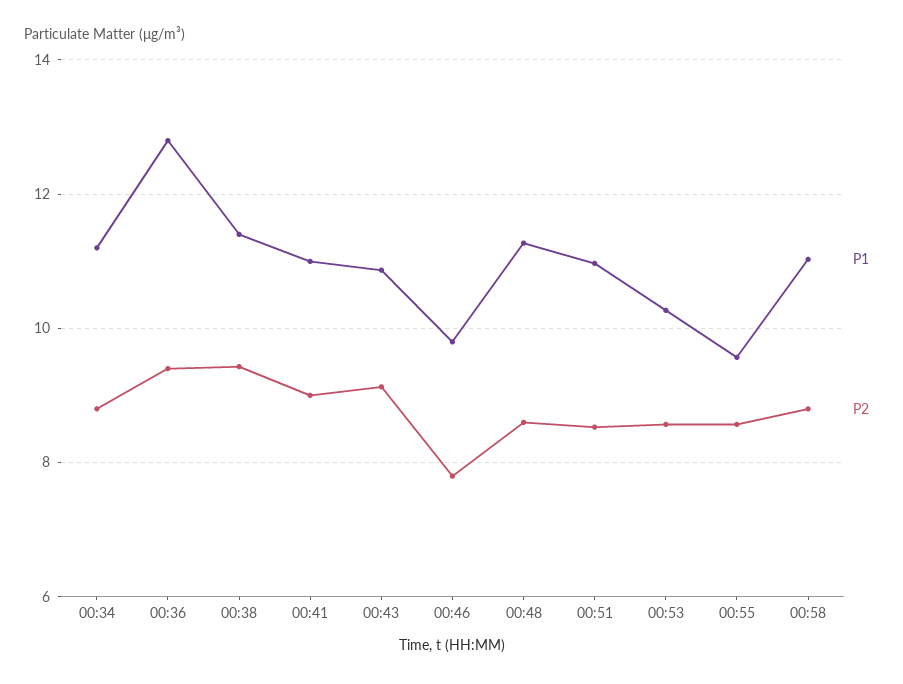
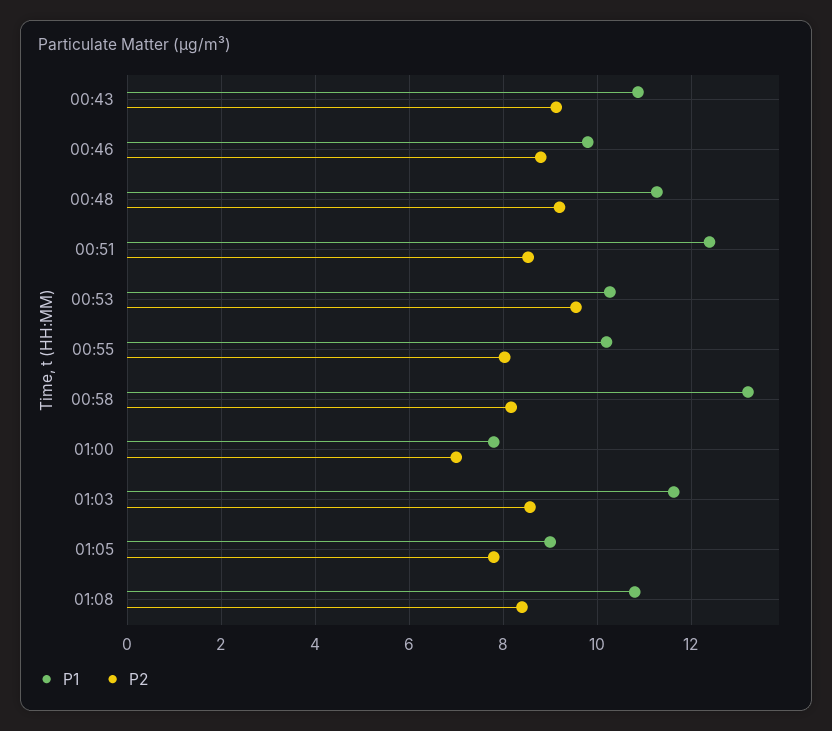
P1, 00:34: 11.2 -> none
P2, 00:34: 8.8 -> none
P1, 00:36: 12.8 -> none
P2, 00:36: 9.4 -> none
P1, 00:38: 11.4 -> none
P2, 00:38: 9.4 -> none
P1, 00:41: 11 -> none
P2, 00:41: 9 -> none
P2, 00:46: 7.8 -> 8.8
P2, 00:48: 8.6 -> 9.2
P1, 00:51: 11 -> 12.4
P2, 00:53: 8.6 -> 9.6
P1, 00:55: 9.6 -> 10.2
P2, 00:55: 8.6 -> 8
P1, 00:58: 11 -> 13.2
P2, 00:58: 8.8 -> 8.2
P1, 01:00: none -> 7.8
P2, 01:00: none -> 7
P1, 01:03: none -> 11.6
P2, 01:03: none -> 8.6
P1, 01:05: none -> 9
P2, 01:05: none -> 7.8
P1, 01:08: none -> 10.8
P2, 01:08: none -> 8.4

